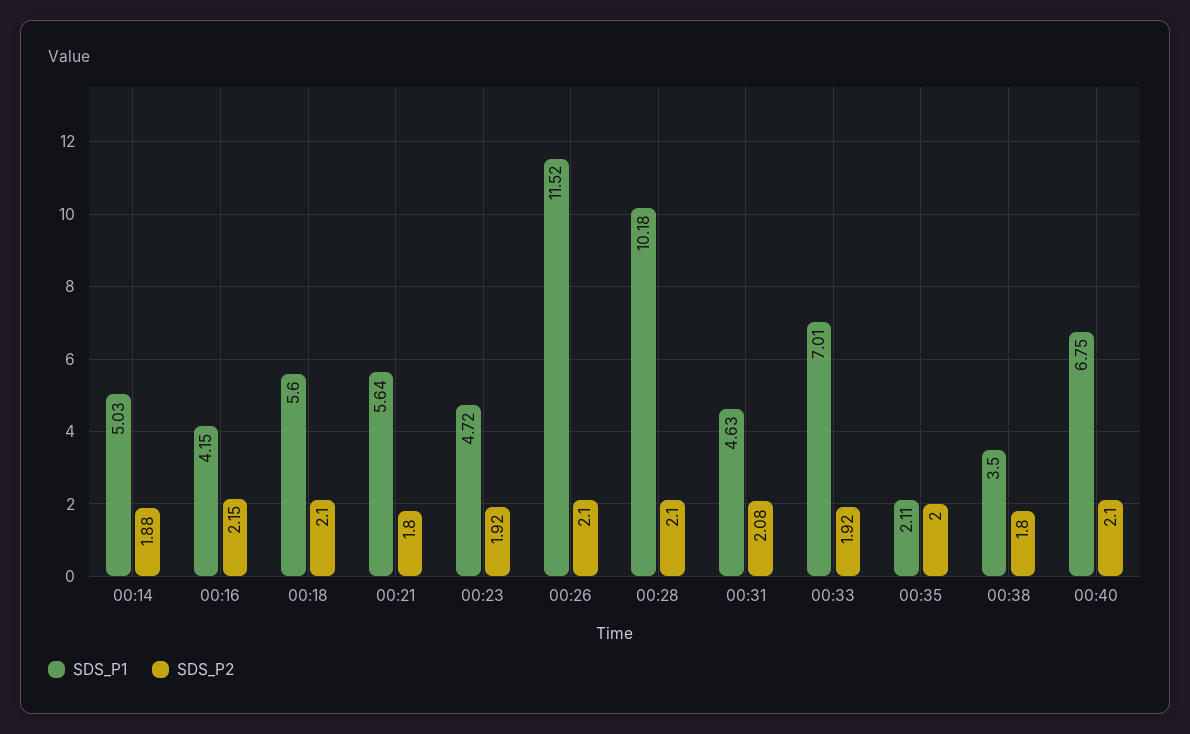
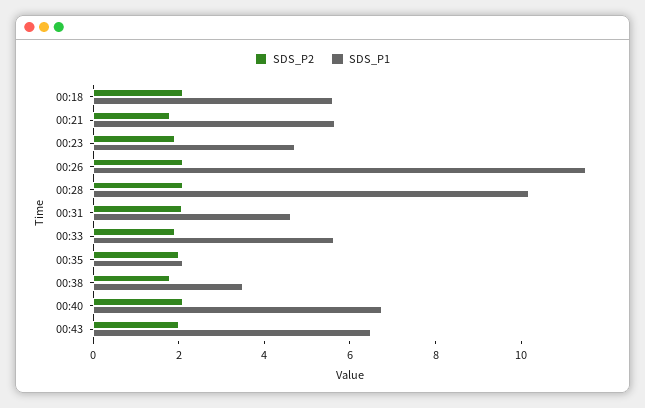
SDS_P1, 00:14: 5.03 -> none
SDS_P2, 00:14: 1.88 -> none
SDS_P1, 00:16: 4.15 -> none
SDS_P2, 00:16: 2.15 -> none
SDS_P1, 00:33: 7.01 -> 5.5
SDS_P2, 00:43: none -> 2
SDS_P1, 00:43: none -> 6.5

